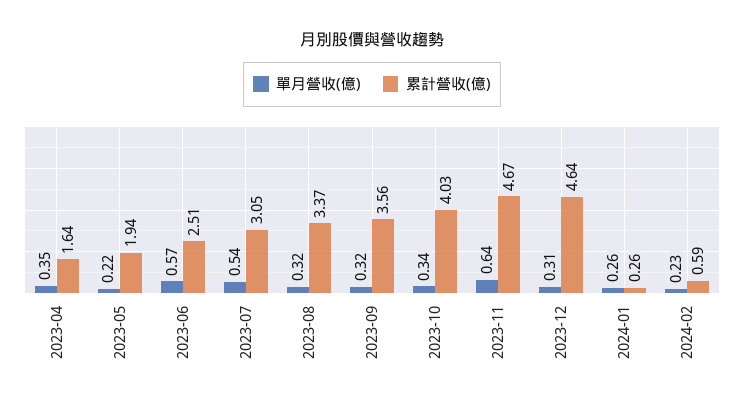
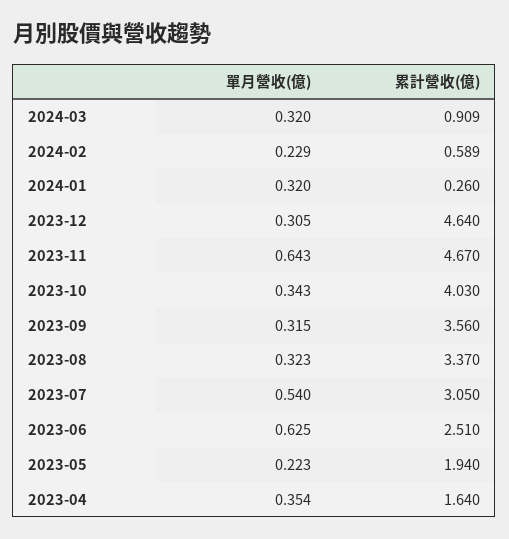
單月營收(億), 2023-06: 0.57 -> 0.625
單月營收(億), 2024-01: 0.26 -> 0.32
單月營收(億), 2024-03: none -> 0.32
累計營收(億), 2024-03: none -> 0.909

